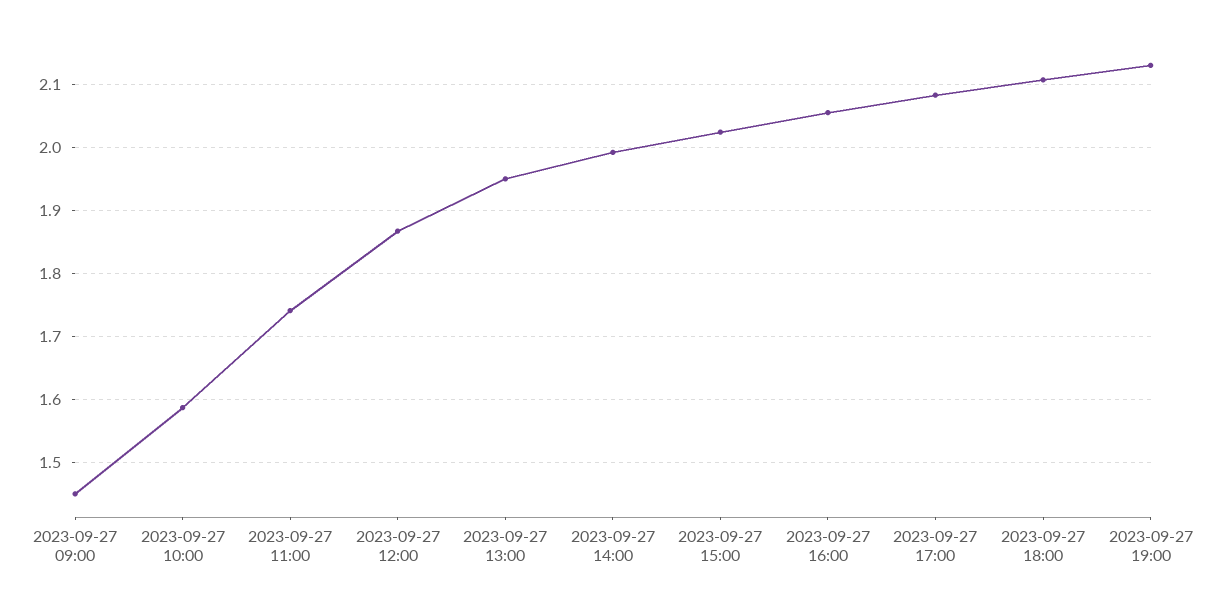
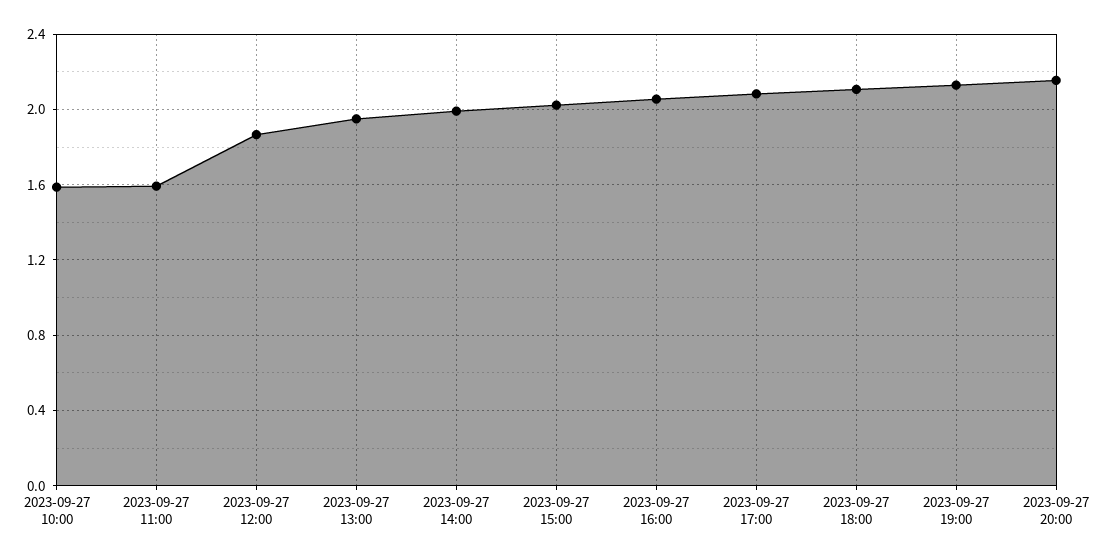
2023-09-27 09:00: 1.45 -> none
2023-09-27 11:00: 1.74 -> 1.6
2023-09-27 20:00: none -> 2.15

